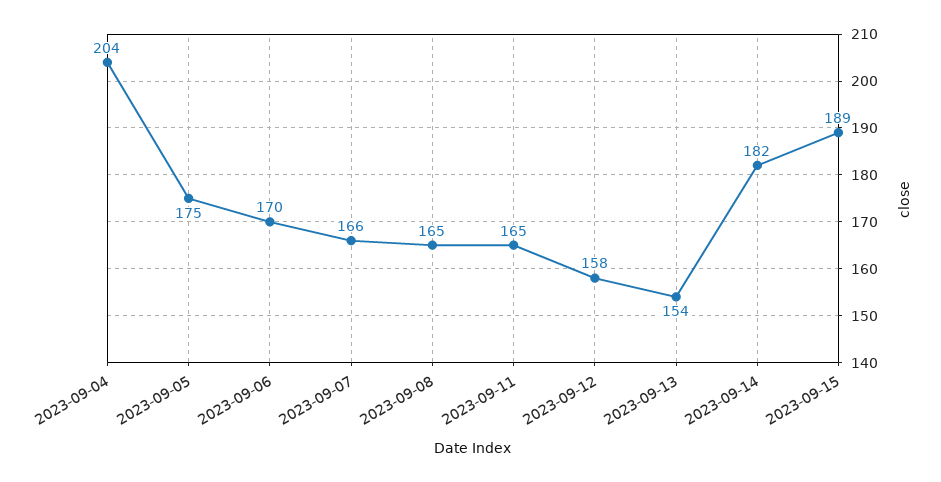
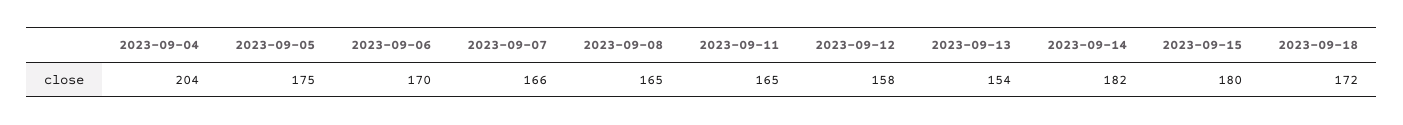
2023-09-15: 189 -> 180
2023-09-18: none -> 172

